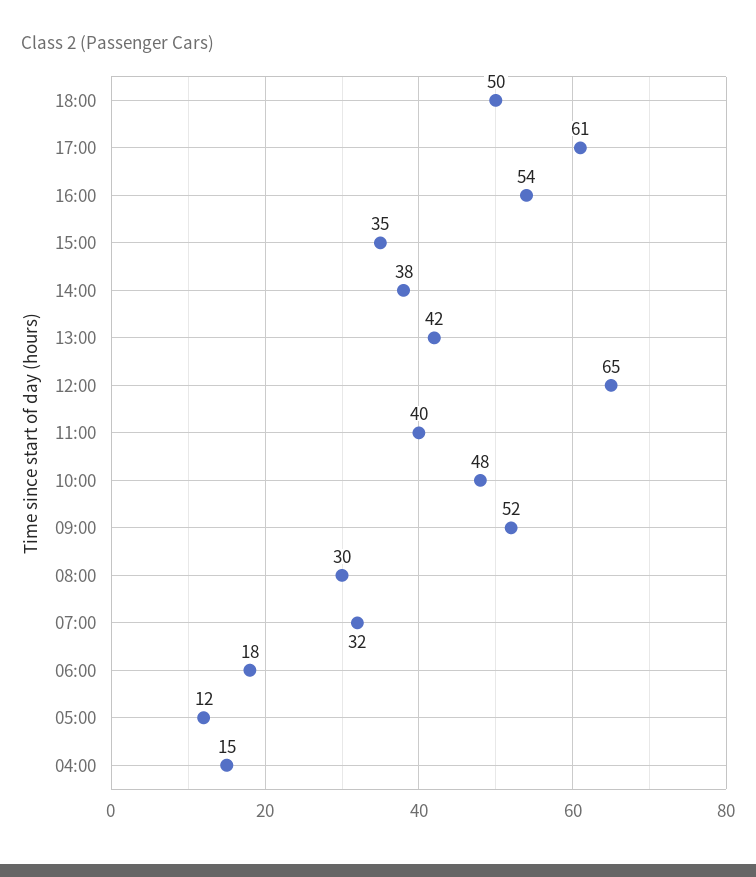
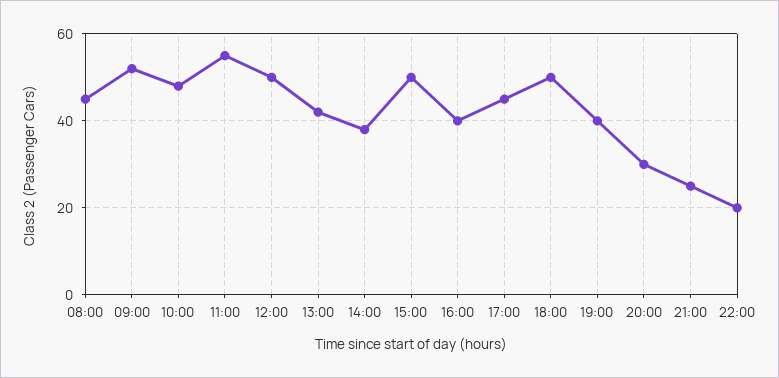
17:00: 61 -> 45
16:00: 54 -> 40
15:00: 35 -> 50
12:00: 65 -> 50
11:00: 40 -> 55
08:00: 30 -> 45
07:00: 32 -> none
06:00: 18 -> none
05:00: 12 -> none
04:00: 15 -> none
19:00: none -> 40
20:00: none -> 30
21:00: none -> 25
22:00: none -> 20

